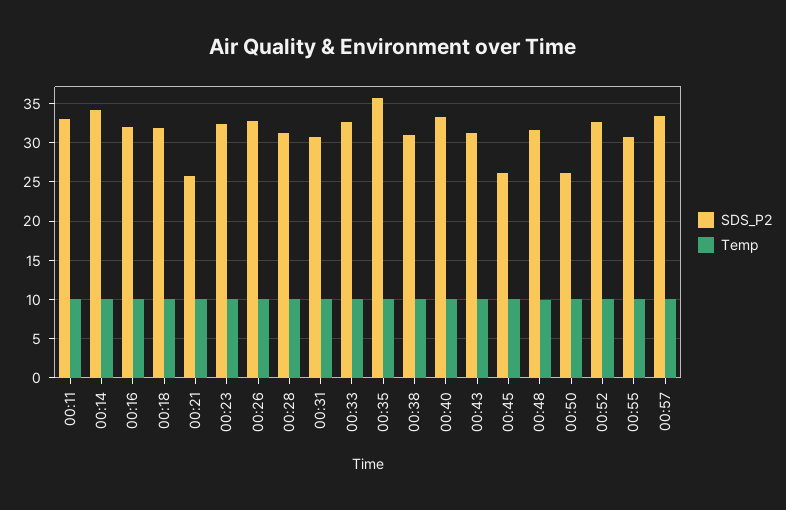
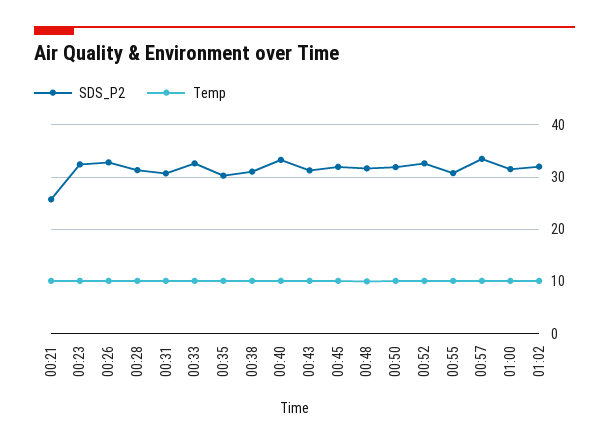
SDS_P2, 00:11: 33 -> none
Temp, 00:11: 10 -> none
SDS_P2, 00:14: 34 -> none
Temp, 00:14: 10 -> none
SDS_P2, 00:16: 32 -> none
Temp, 00:16: 10 -> none
SDS_P2, 00:18: 32 -> none
Temp, 00:18: 10 -> none
SDS_P2, 00:35: 36 -> 30
SDS_P2, 00:45: 26 -> 32
SDS_P2, 00:50: 26 -> 32
SDS_P2, 01:00: none -> 32
Temp, 01:00: none -> 10
SDS_P2, 01:02: none -> 32
Temp, 01:02: none -> 10

